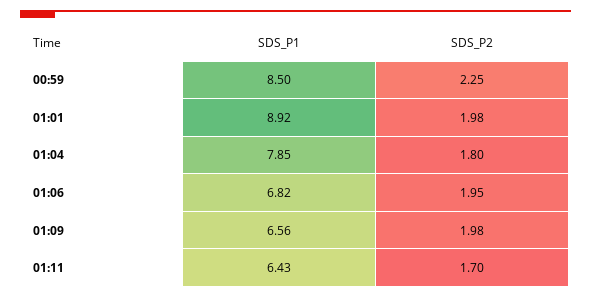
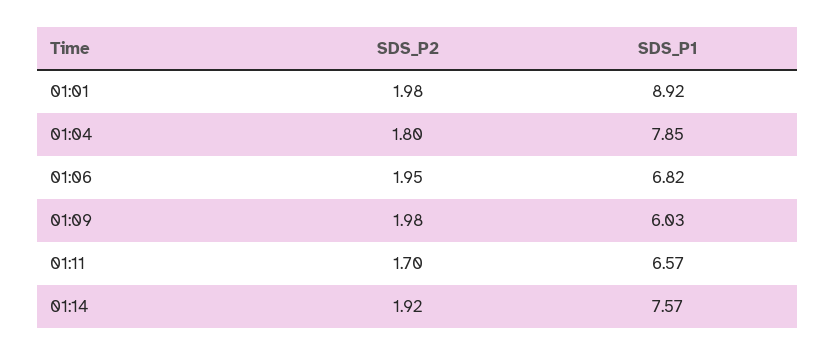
SDS_P1, 00:59: 8.5 -> none
SDS_P2, 00:59: 2.25 -> none
SDS_P1, 01:09: 6.56 -> 6.03
SDS_P1, 01:11: 6.43 -> 6.57
SDS_P2, 01:14: none -> 1.92
SDS_P1, 01:14: none -> 7.57

